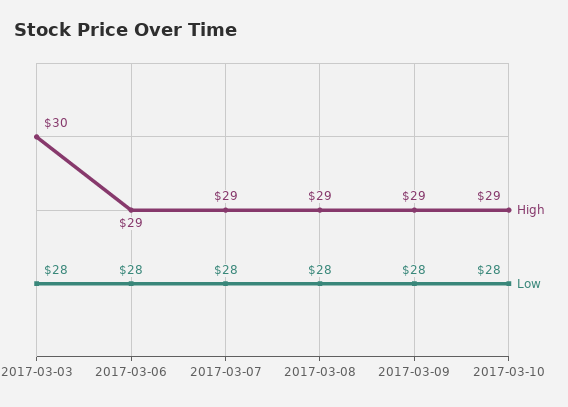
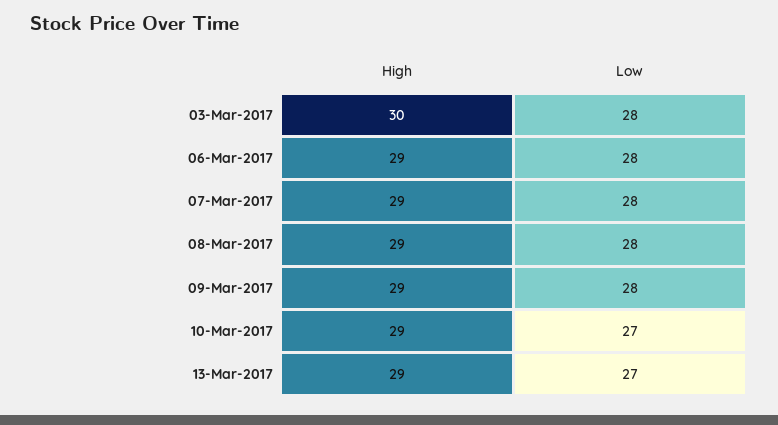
Low, 2017-03-10: 28 -> 27
High, 13-Mar-2017: none -> 29
Low, 13-Mar-2017: none -> 27

